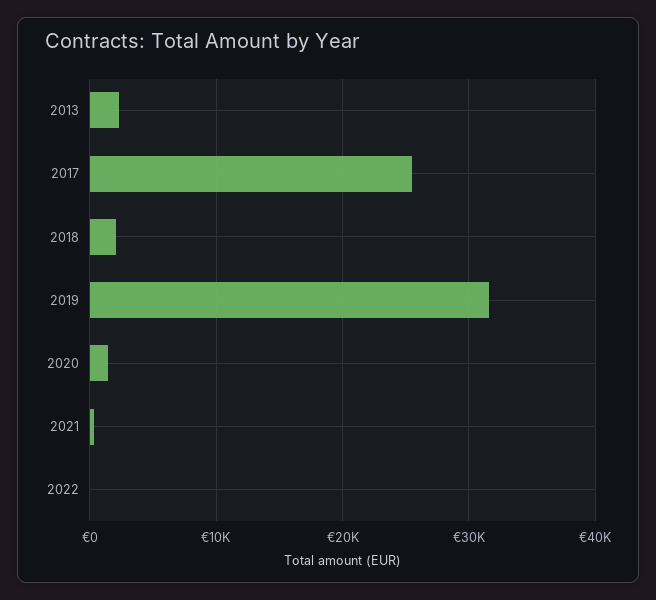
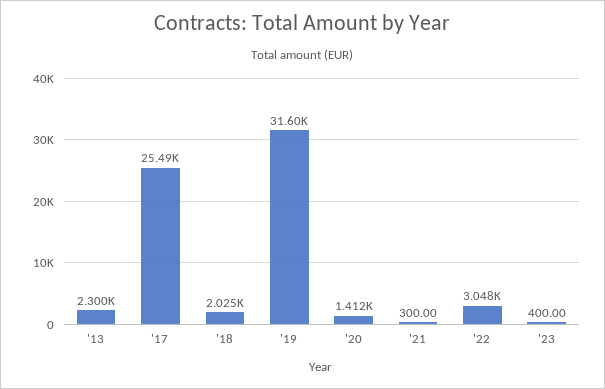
2022: 0 -> 3048
'23: none -> 400

